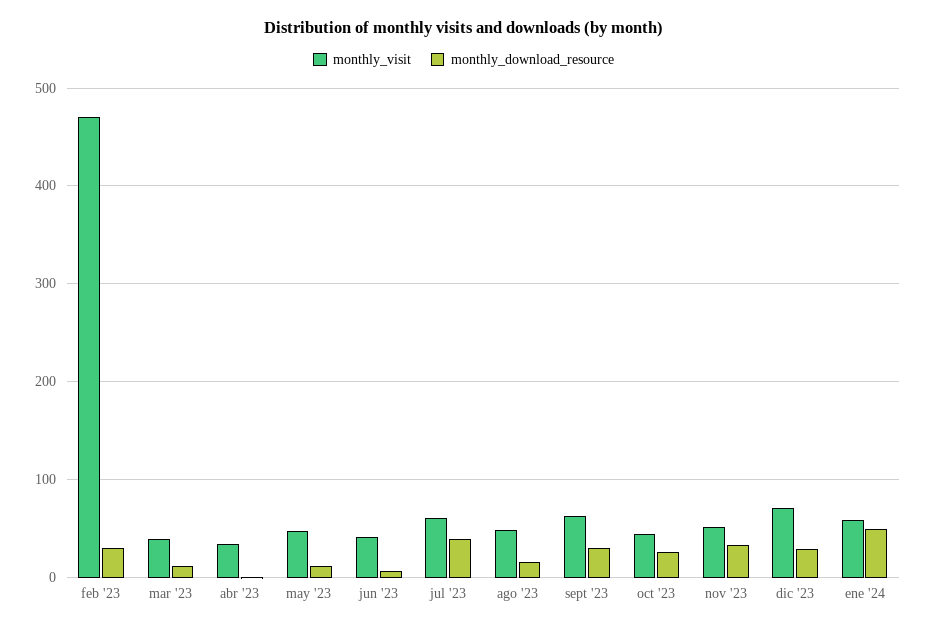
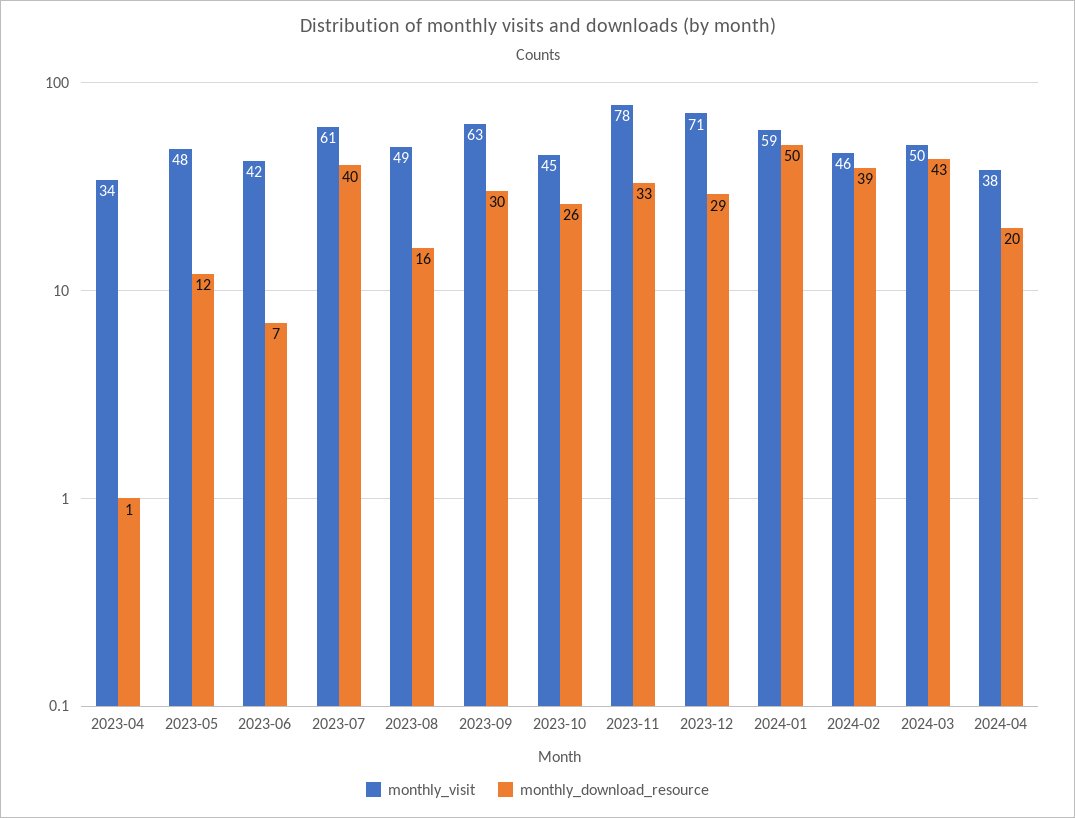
monthly_visit, feb '23: 470 -> none
monthly_download_resource, feb '23: 30 -> none
monthly_visit, mar '23: 40 -> none
monthly_download_resource, mar '23: 10 -> none
monthly_visit, nov '23: 50 -> 78
monthly_visit, 2024-02: none -> 46
monthly_download_resource, 2024-02: none -> 39
monthly_visit, 2024-03: none -> 50
monthly_download_resource, 2024-03: none -> 43
monthly_visit, 2024-04: none -> 38
monthly_download_resource, 2024-04: none -> 20

